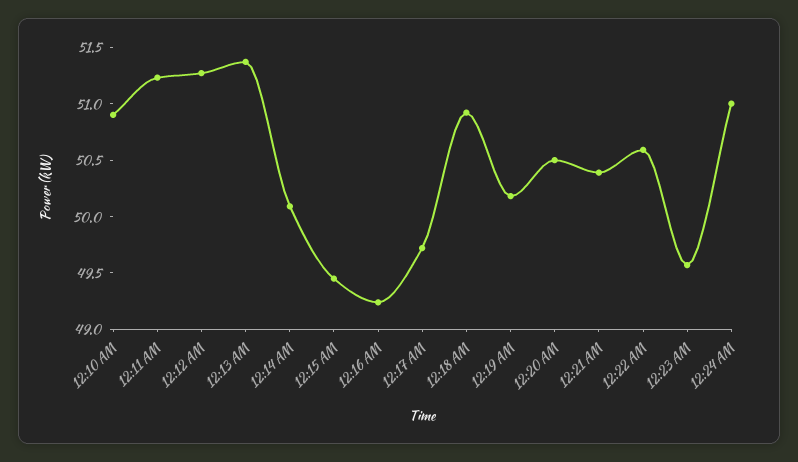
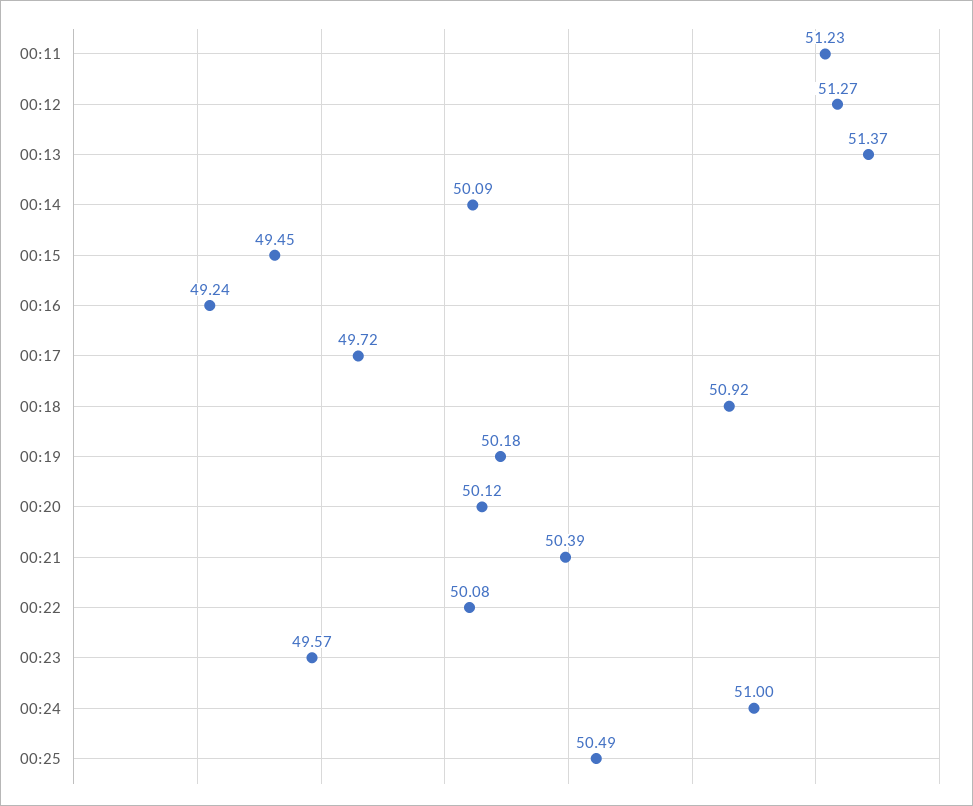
12:10 AM: 50.9 -> none
12:20 AM: 50.5 -> 50.12
12:22 AM: 50.6 -> 50.08
00:25: none -> 50.49

